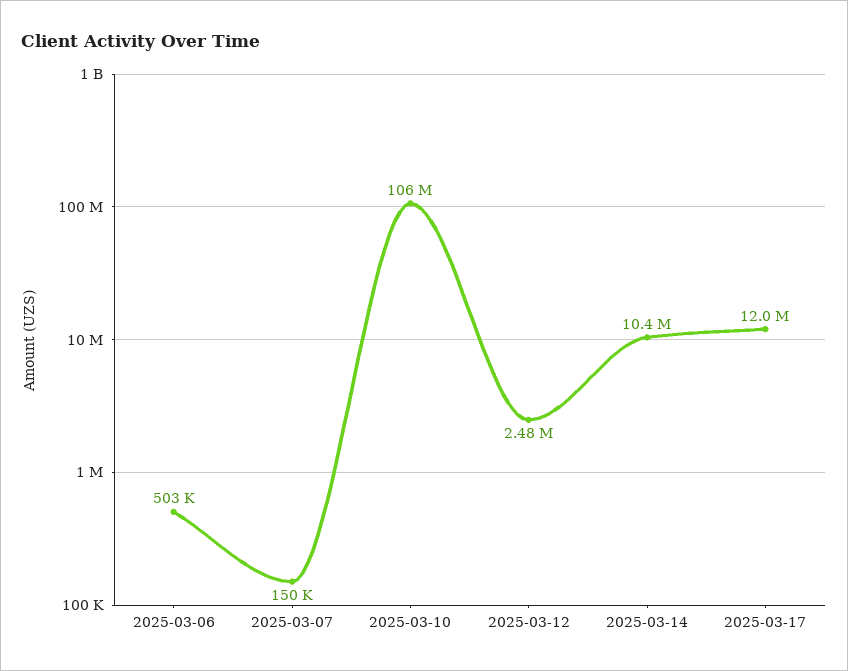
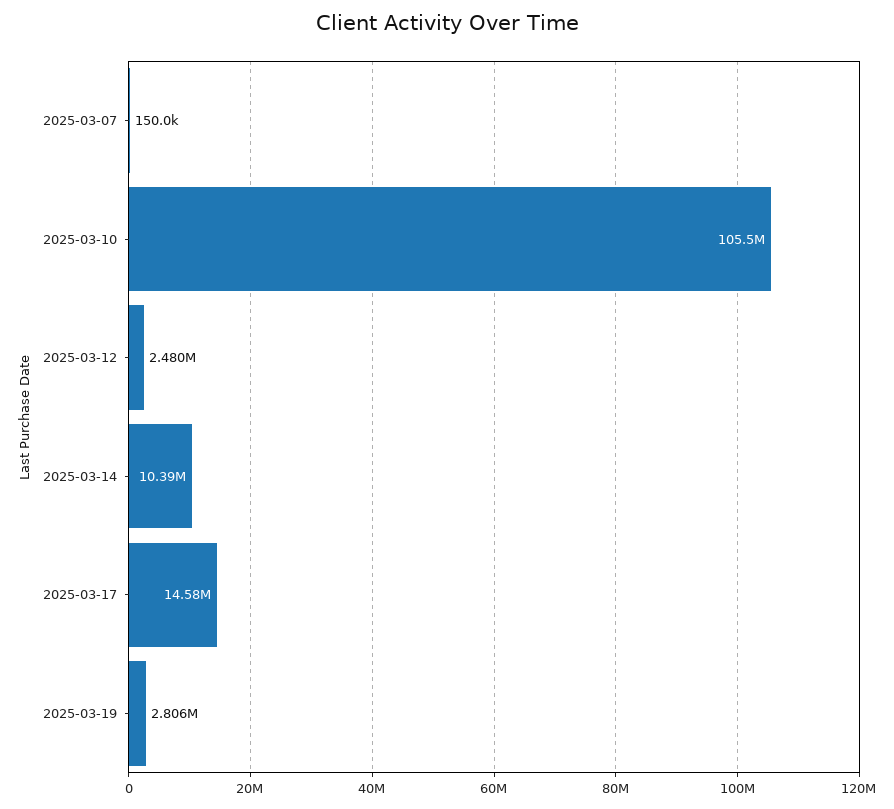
2025-03-06: 503000 -> none
2025-03-17: 12000000 -> 14580000
2025-03-19: none -> 2806000

